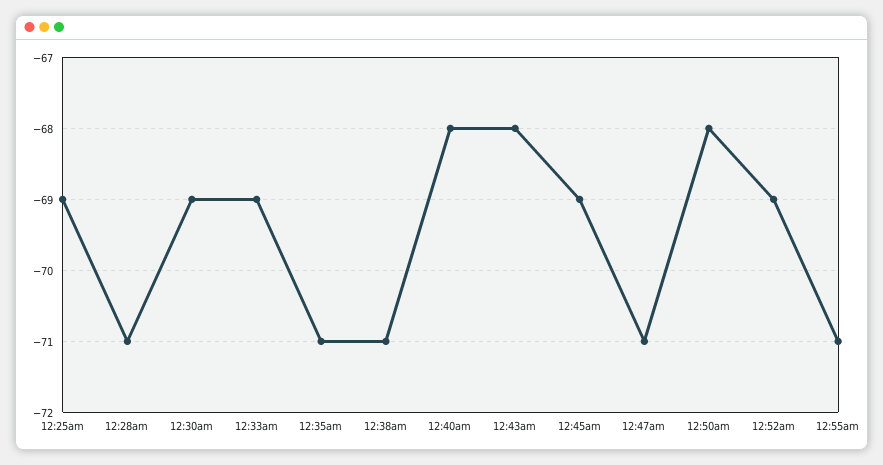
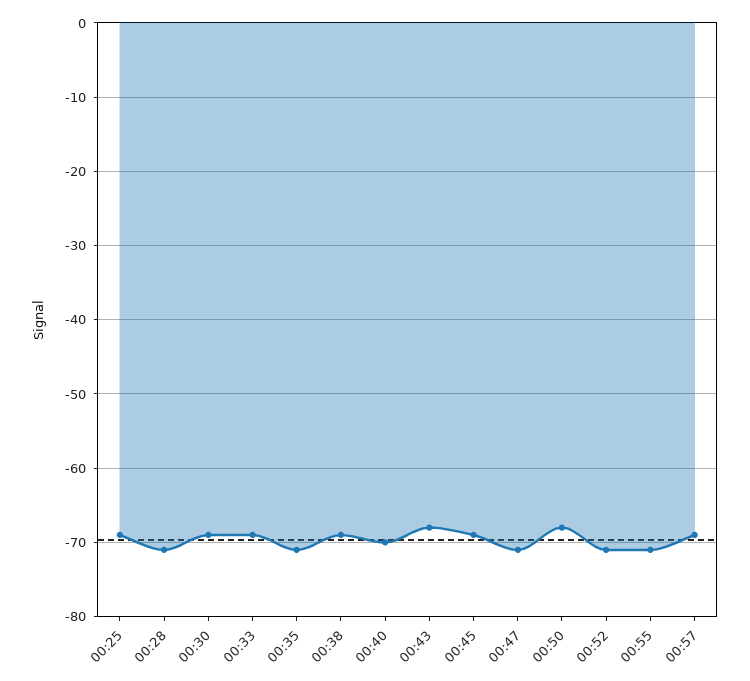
12:38am: -71 -> -69
12:40am: -68 -> -70
12:52am: -69 -> -71
00:57: none -> -69

